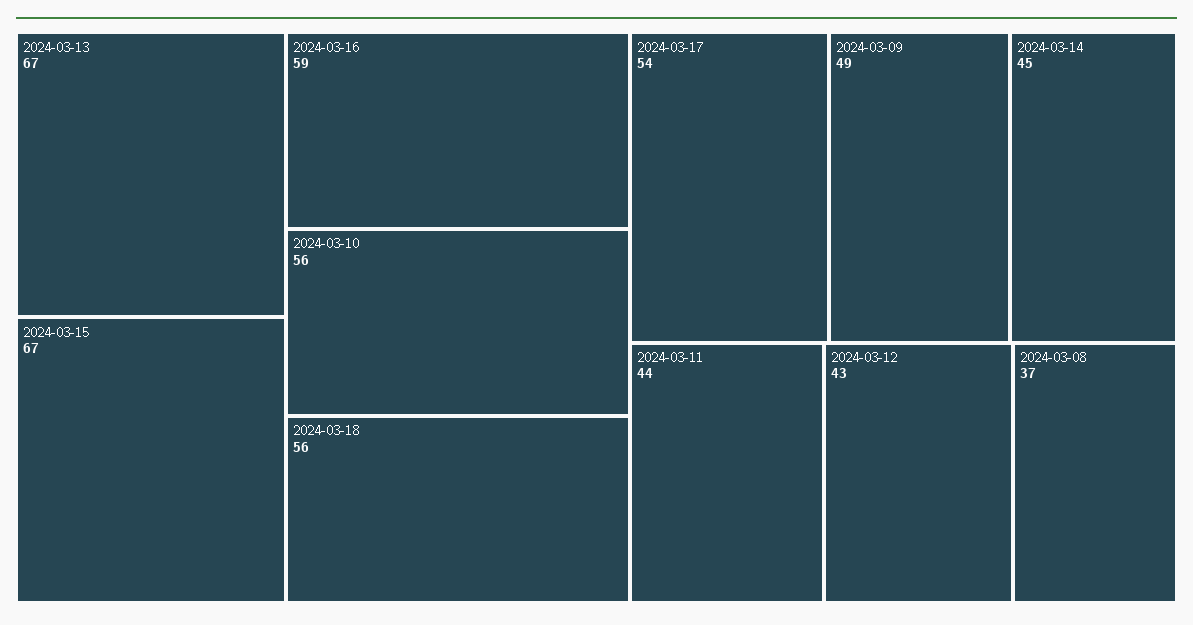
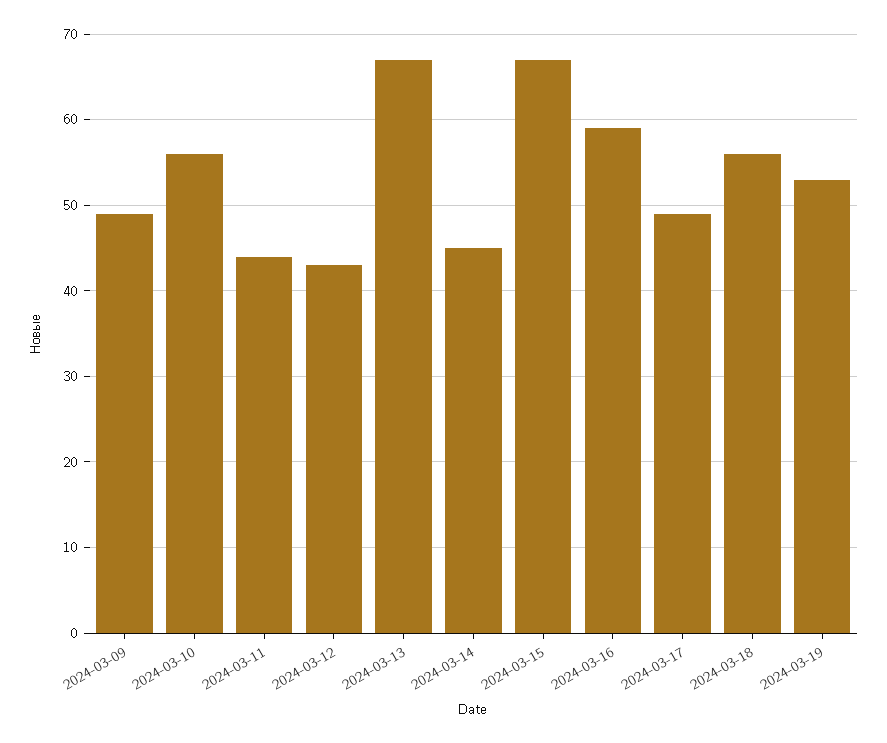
2024-03-17: 54 -> 49
2024-03-08: 37 -> none
2024-03-19: none -> 53

